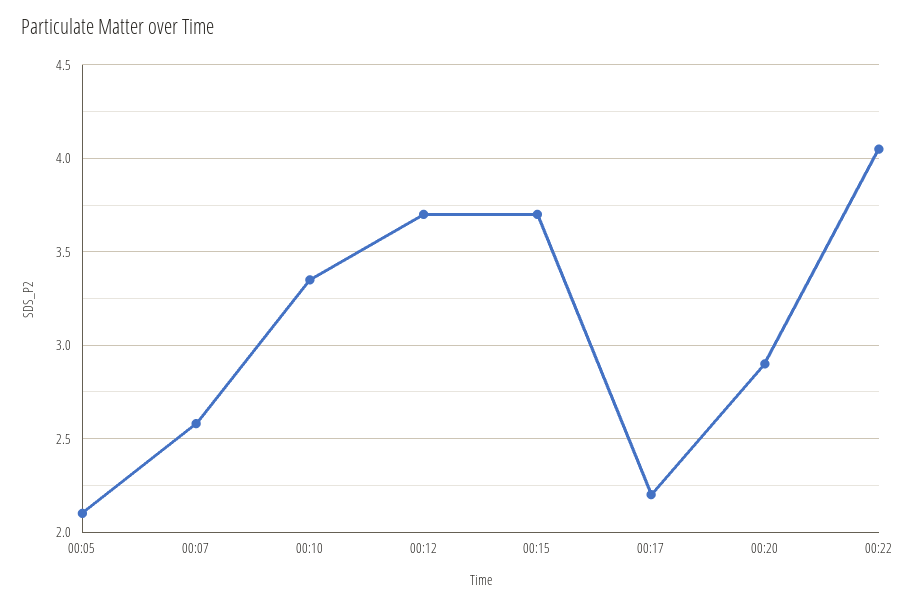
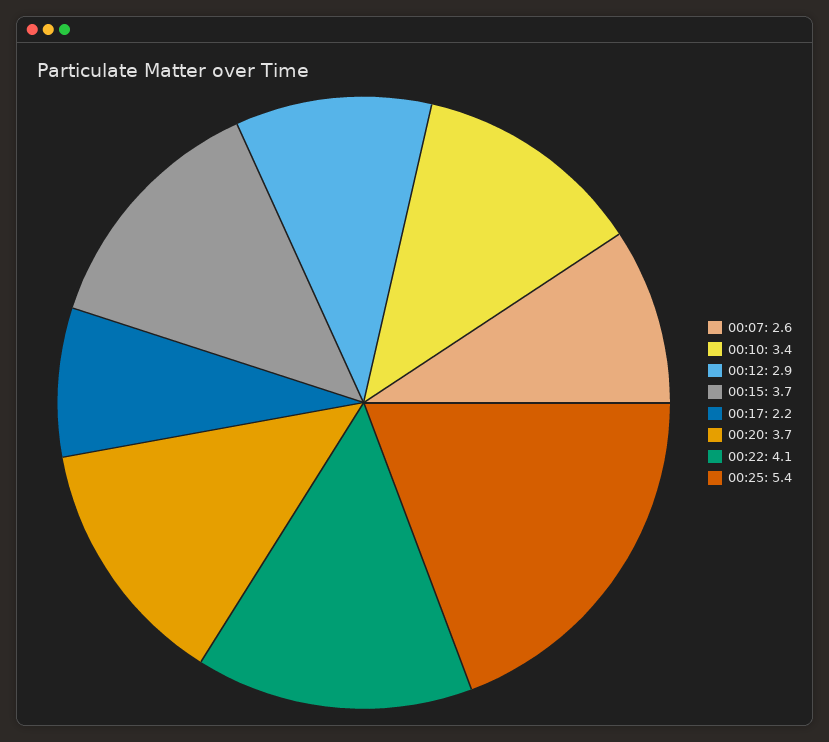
00:05: 2.1 -> none
00:12: 3.7 -> 2.9
00:20: 2.9 -> 3.7
00:25: none -> 5.4

